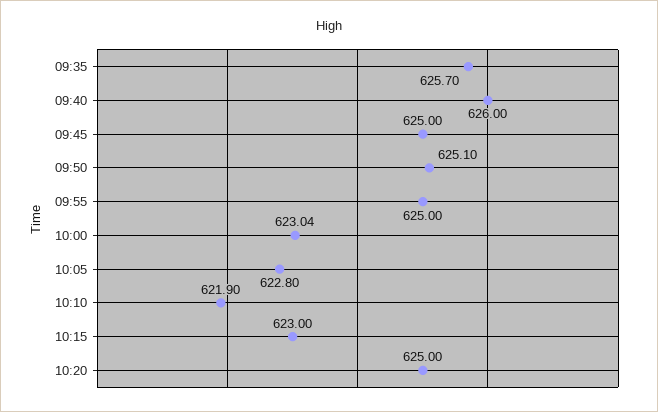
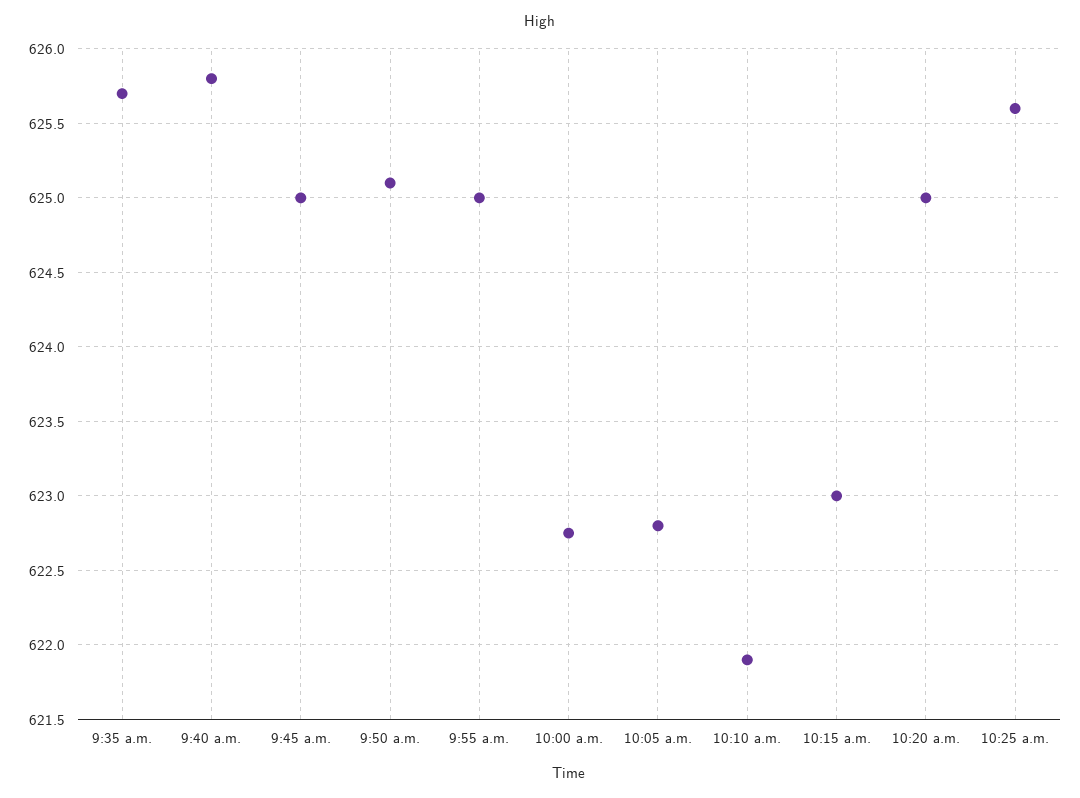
09:40: 626 -> 625.8
10:00: 623.04 -> 622.75
10:25 a.m.: none -> 625.6

